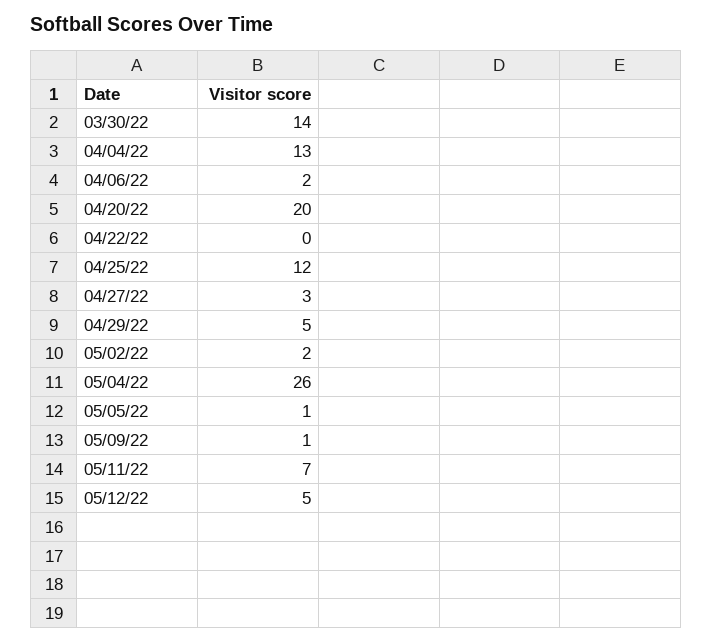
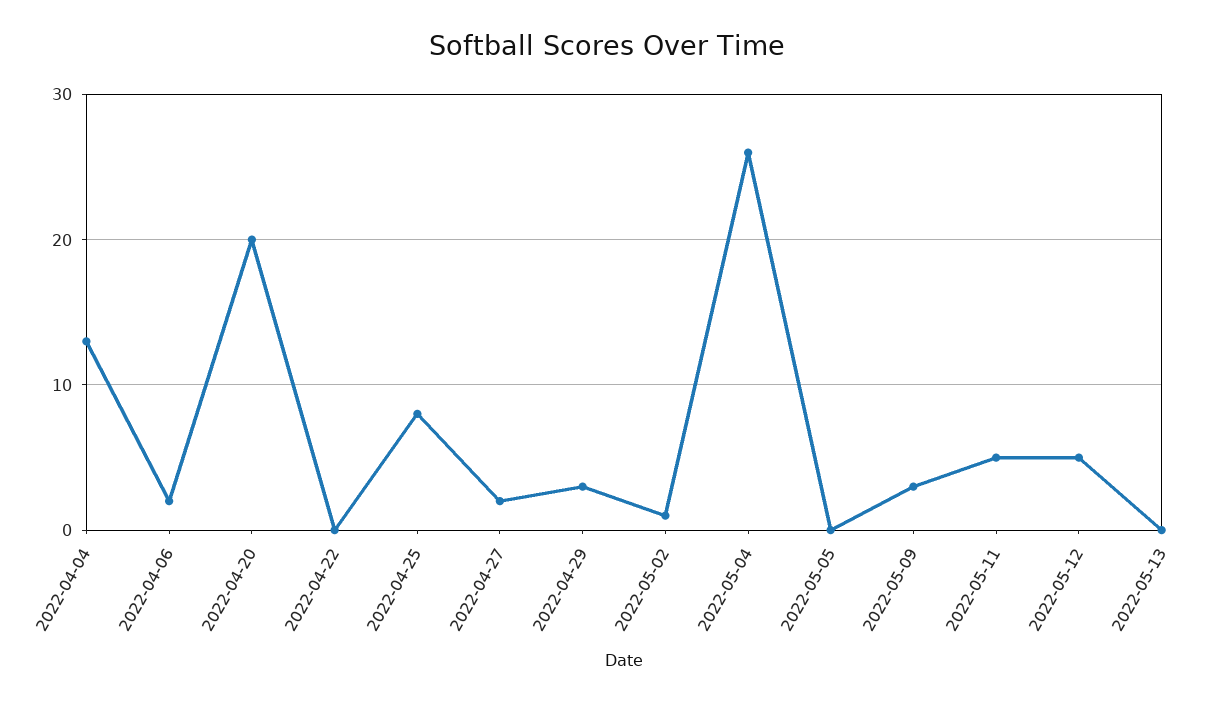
03/30/22: 14 -> none
04/25/22: 12 -> 8
04/27/22: 3 -> 2
04/29/22: 5 -> 3
05/02/22: 2 -> 1
05/05/22: 1 -> 0
05/09/22: 1 -> 3
05/11/22: 7 -> 5
2022-05-13: none -> 0

